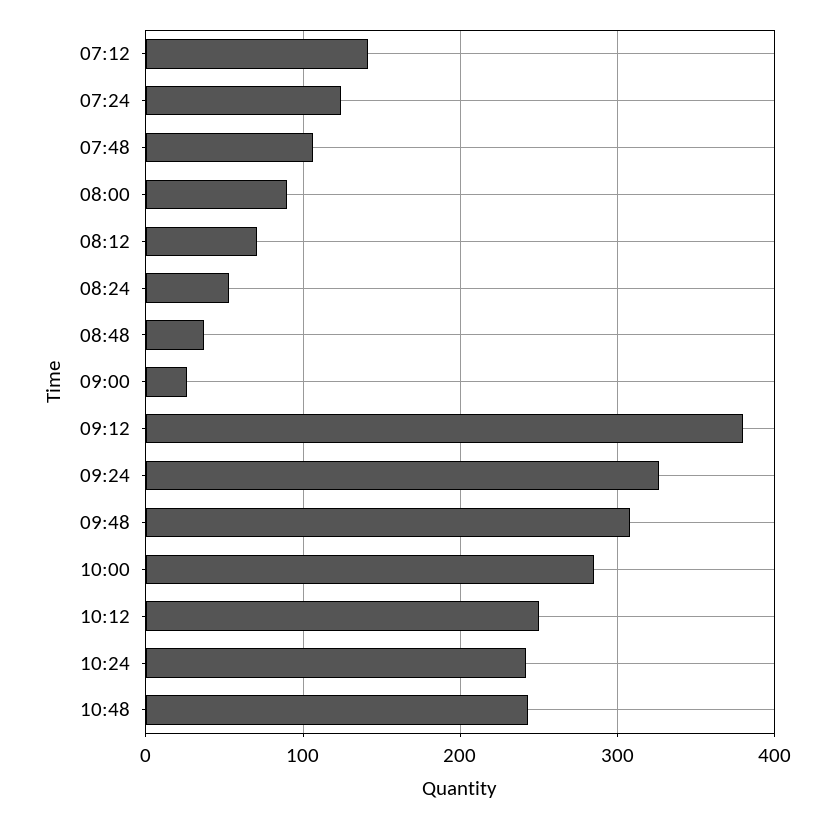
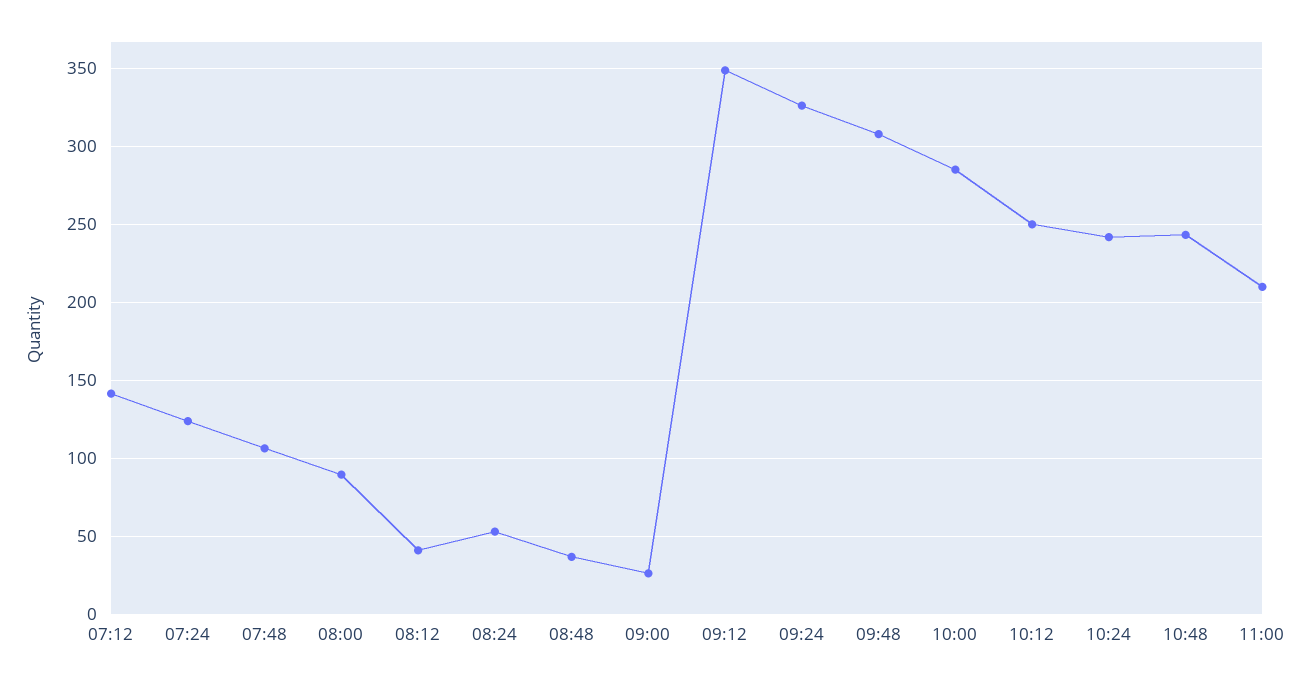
08:12: 70 -> 40
09:12: 380 -> 350
11:00: none -> 210

